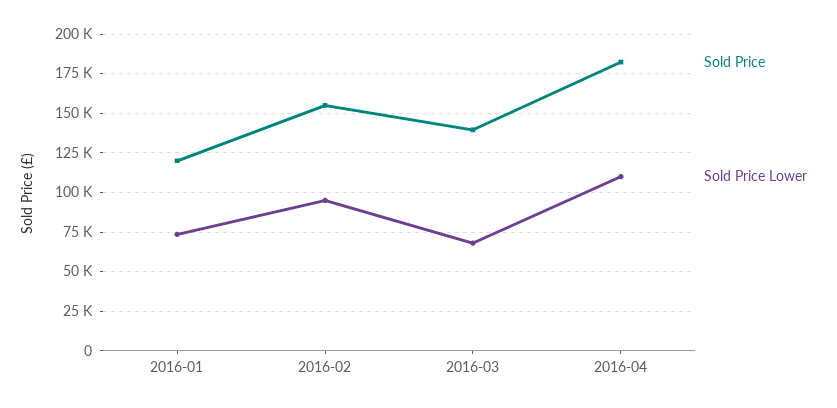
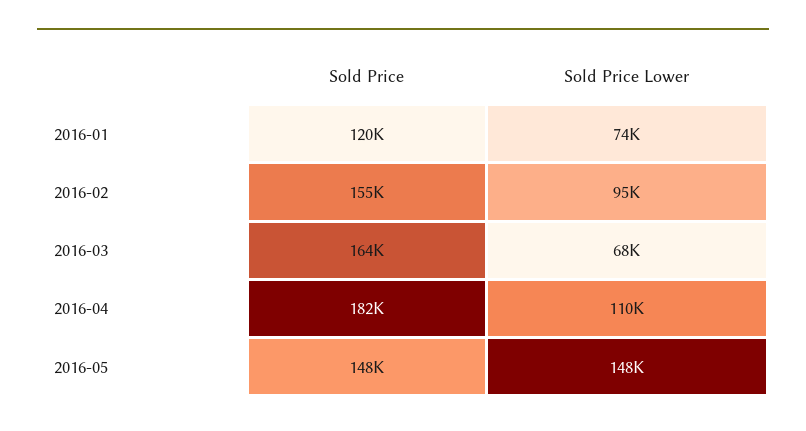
Sold Price, 2016-03: 140000 -> 164000
Sold Price, 2016-05: none -> 148000
Sold Price Lower, 2016-05: none -> 148000

